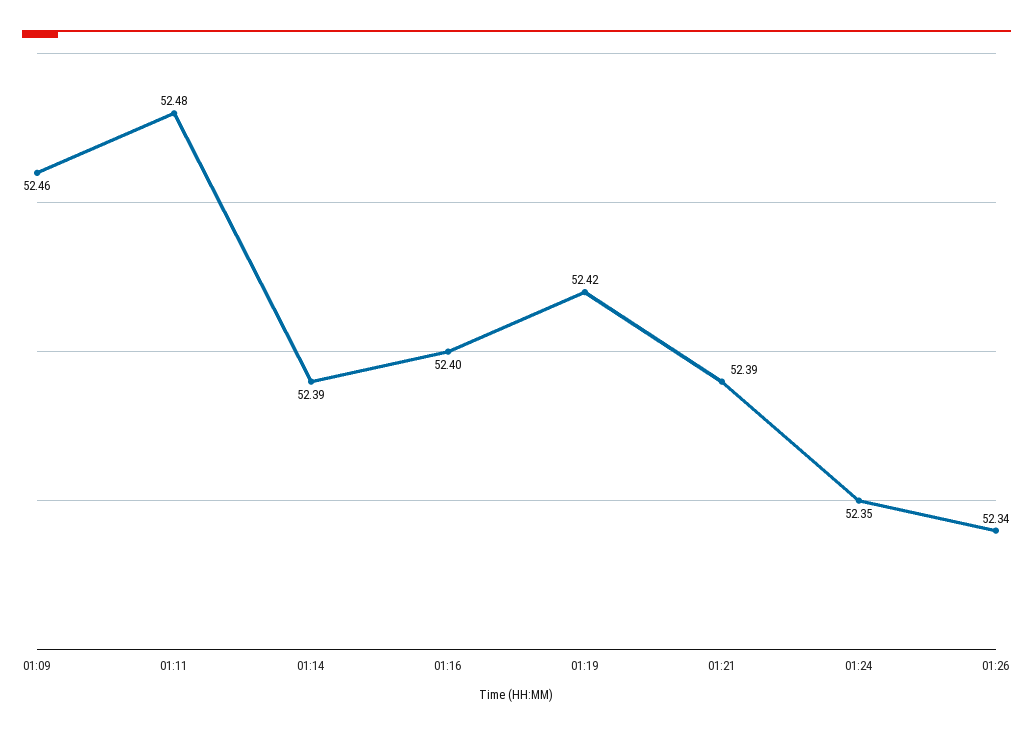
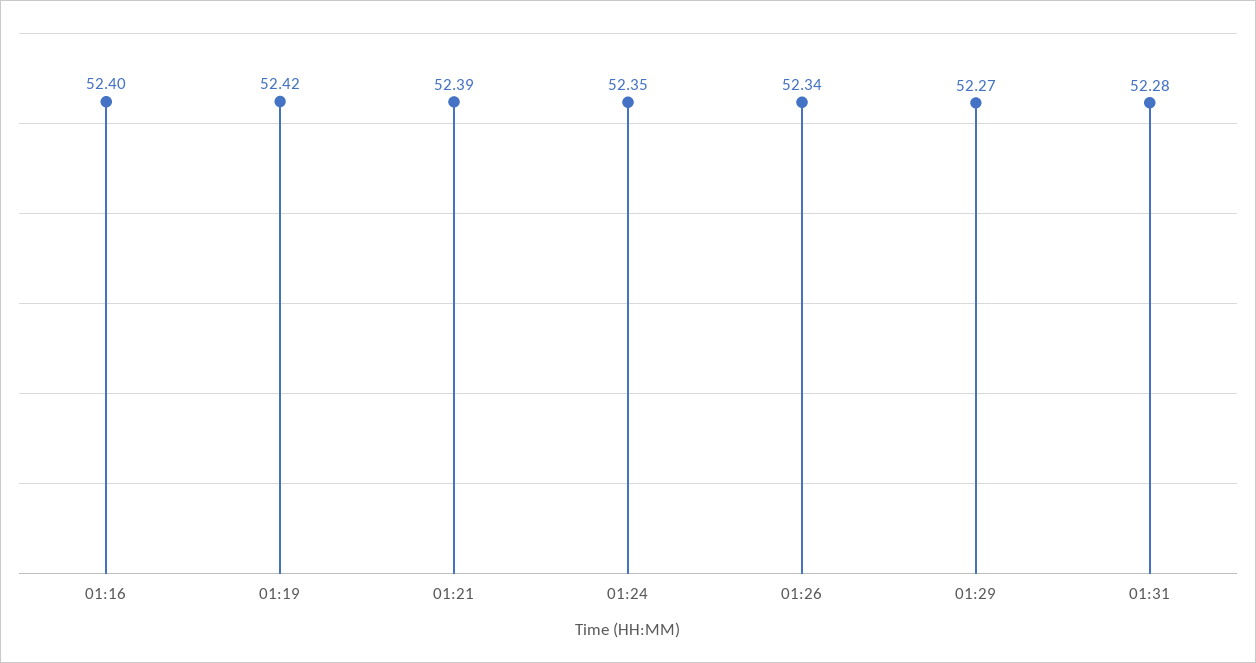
01:09: 52.46 -> none
01:11: 52.48 -> none
01:14: 52.39 -> none
01:29: none -> 52.27
01:31: none -> 52.28

